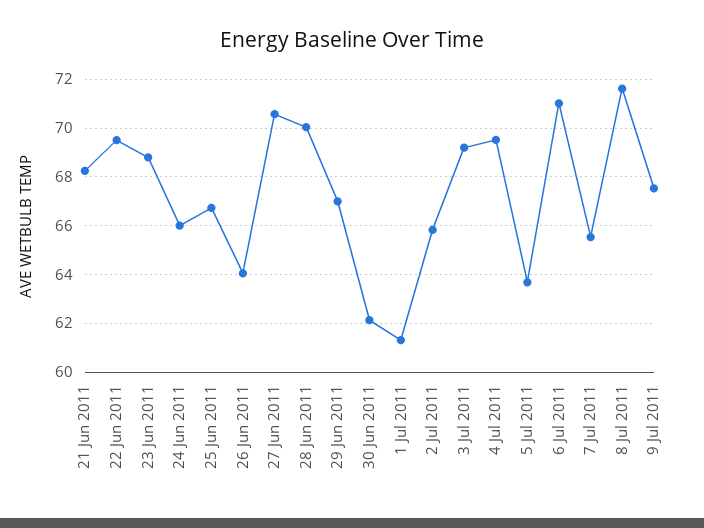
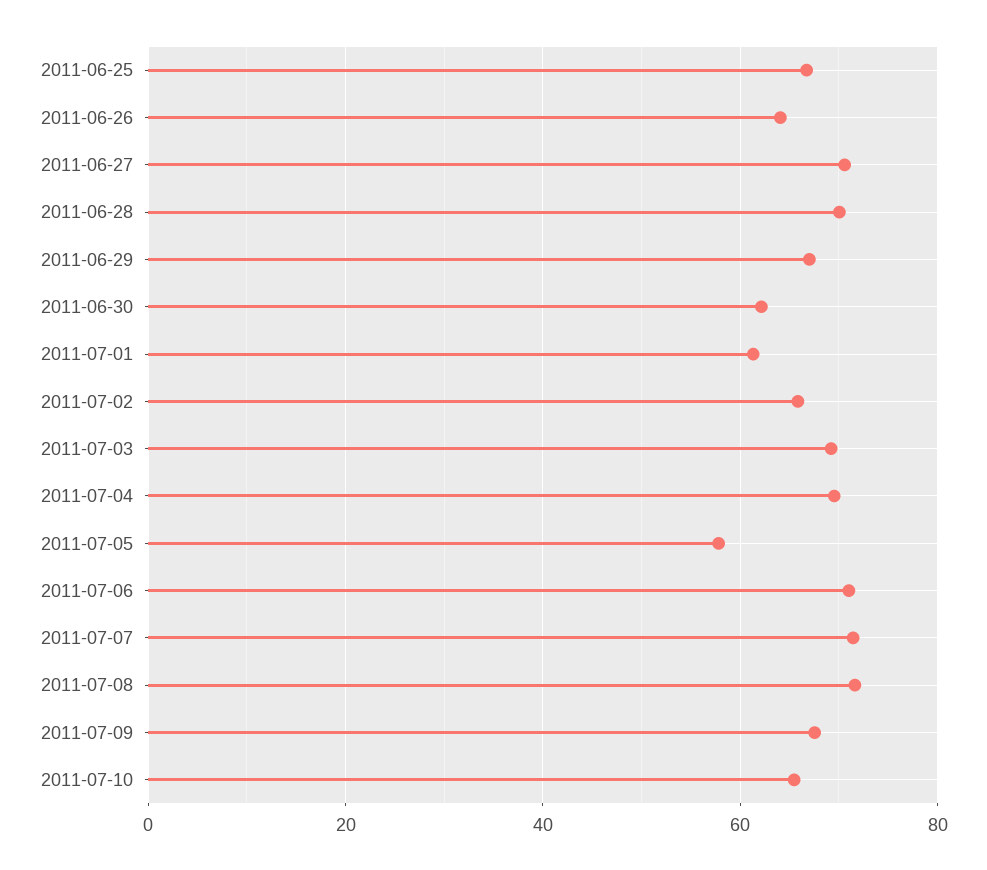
21 Jun 2011: 68.25 -> none
22 Jun 2011: 69.5 -> none
23 Jun 2011: 68.75 -> none
24 Jun 2011: 66 -> none
5 Jul 2011: 63.75 -> 58
7 Jul 2011: 65.5 -> 72
2011-07-10: none -> 66

